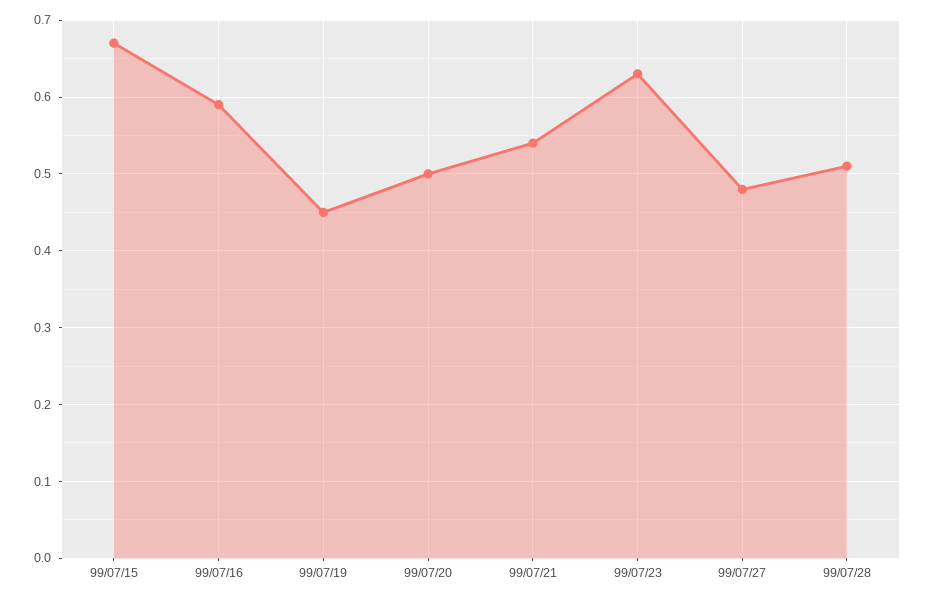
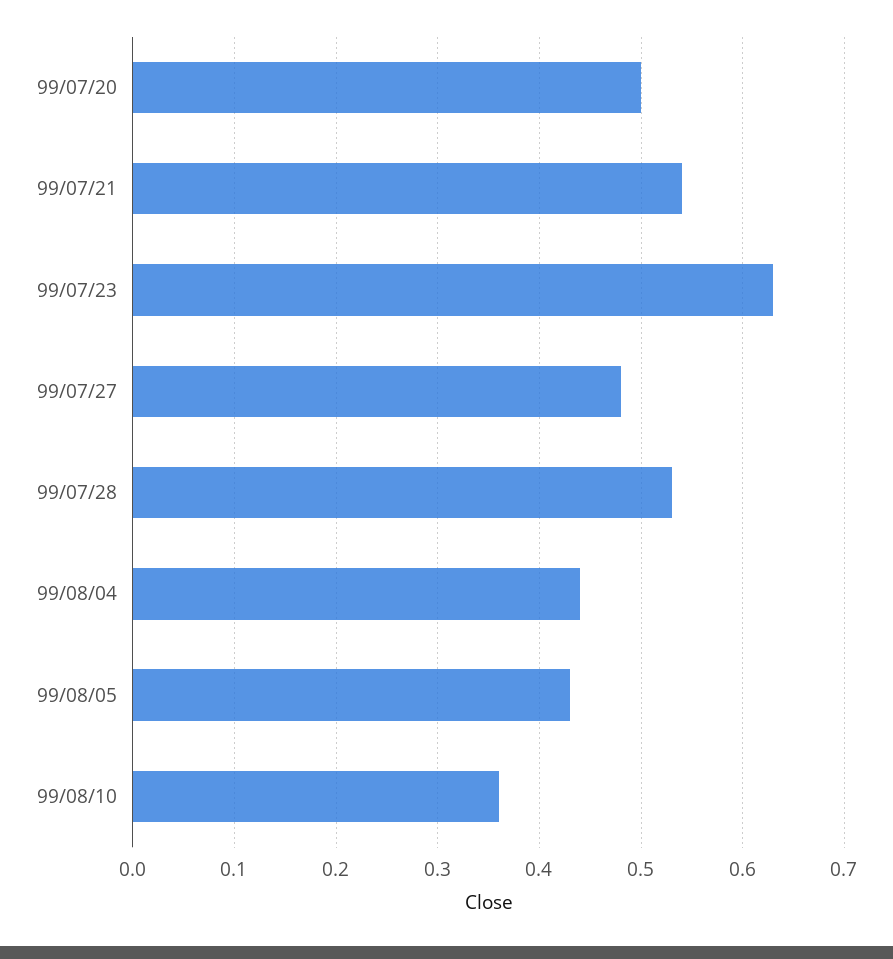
99/07/15: 0.67 -> none
99/07/16: 0.59 -> none
99/07/19: 0.45 -> none
99/07/28: 0.51 -> 0.53
99/08/04: none -> 0.44
99/08/05: none -> 0.43
99/08/10: none -> 0.36

